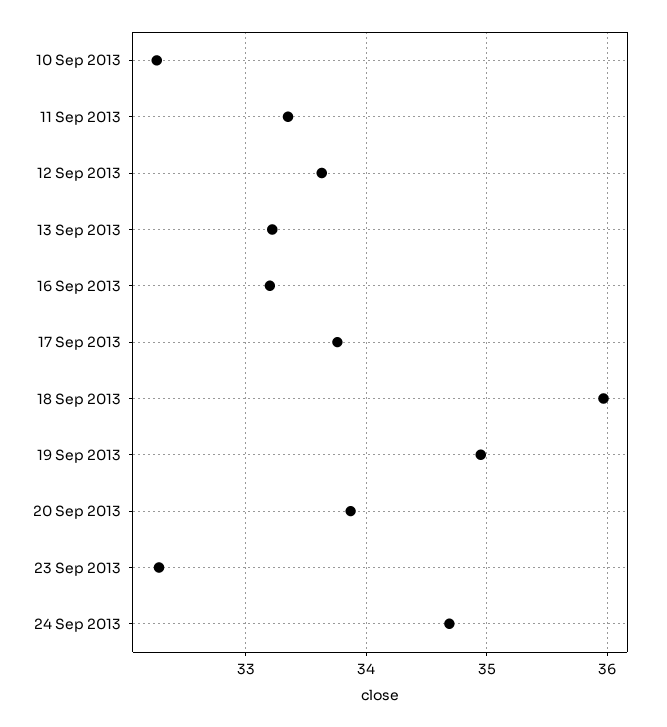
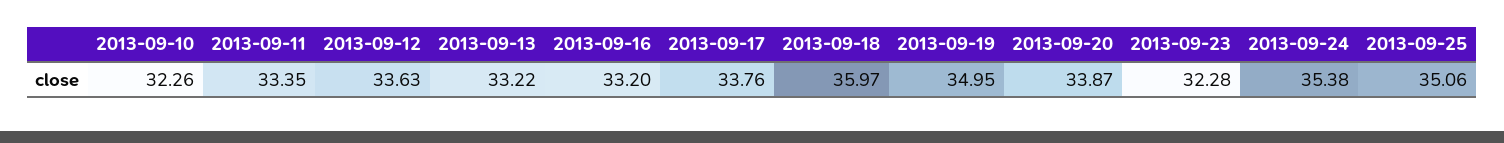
24 Sep 2013: 34.7 -> 35.38
2013-09-25: none -> 35.06

